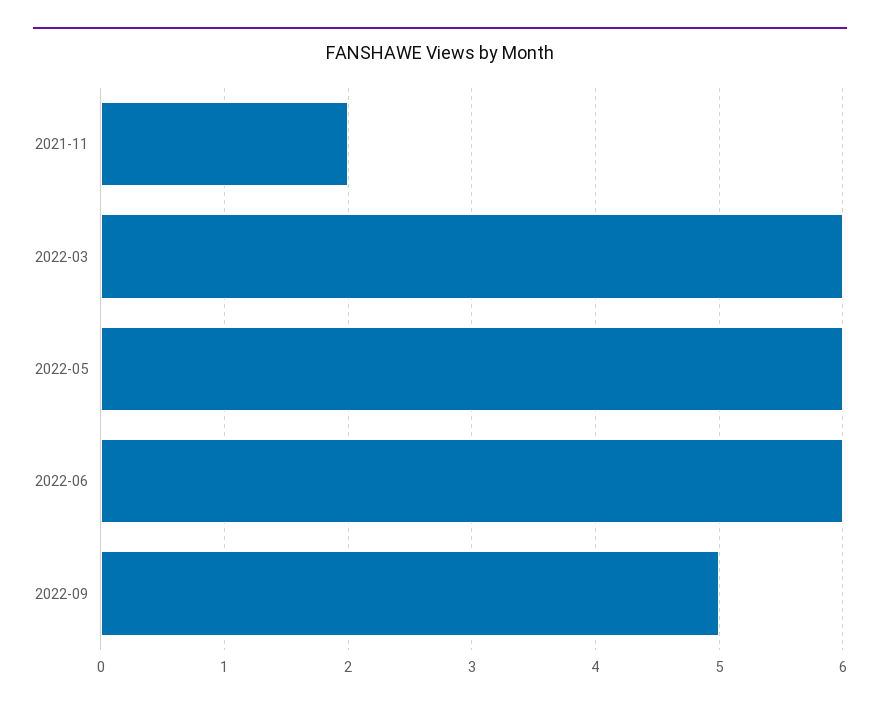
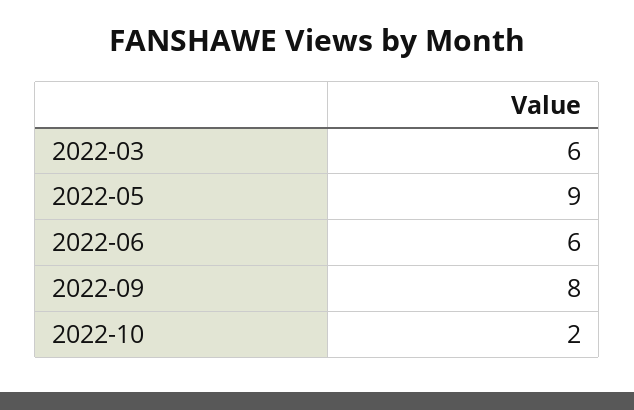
2021-11: 2 -> none
2022-05: 6 -> 9
2022-09: 5 -> 8
2022-10: none -> 2

